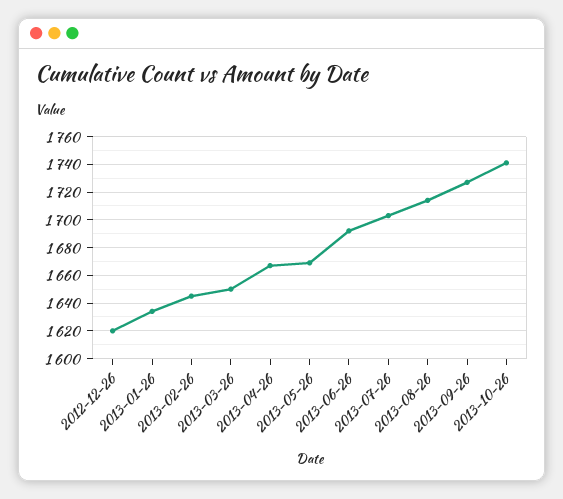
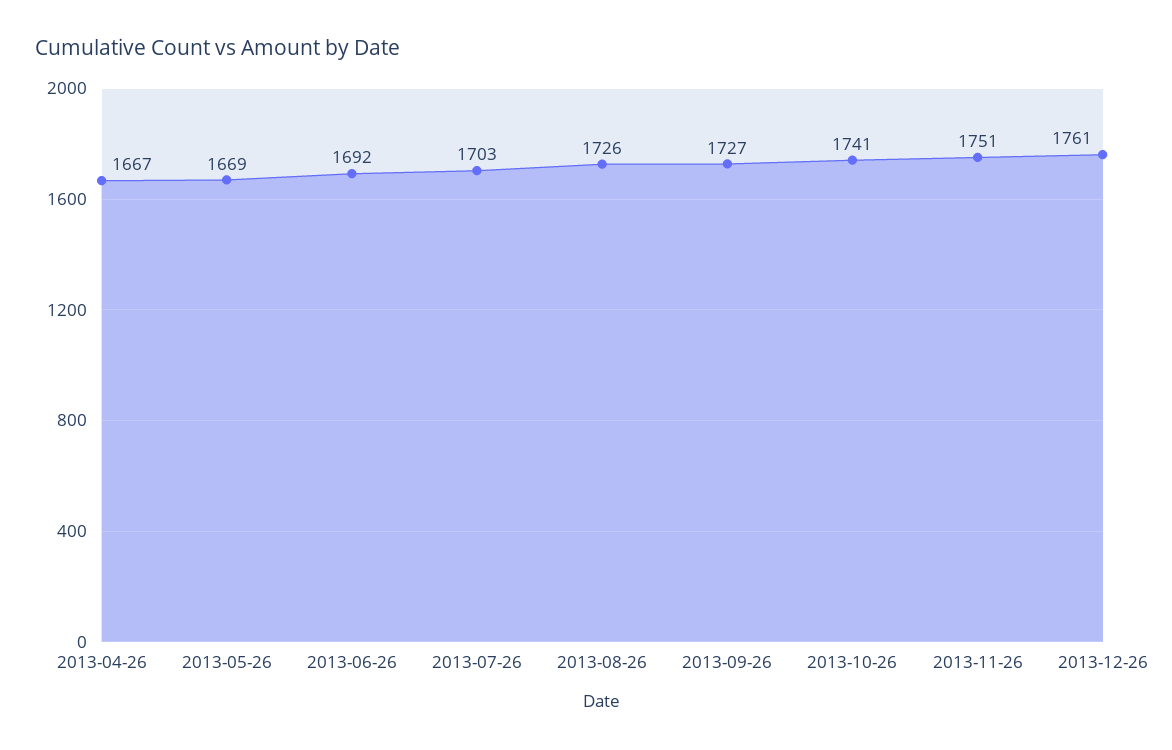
2012-12-26: 1620 -> none
2013-01-26: 1635 -> none
2013-02-26: 1645 -> none
2013-03-26: 1650 -> none
2013-08-26: 1715 -> 1726
2013-11-26: none -> 1751
2013-12-26: none -> 1761

